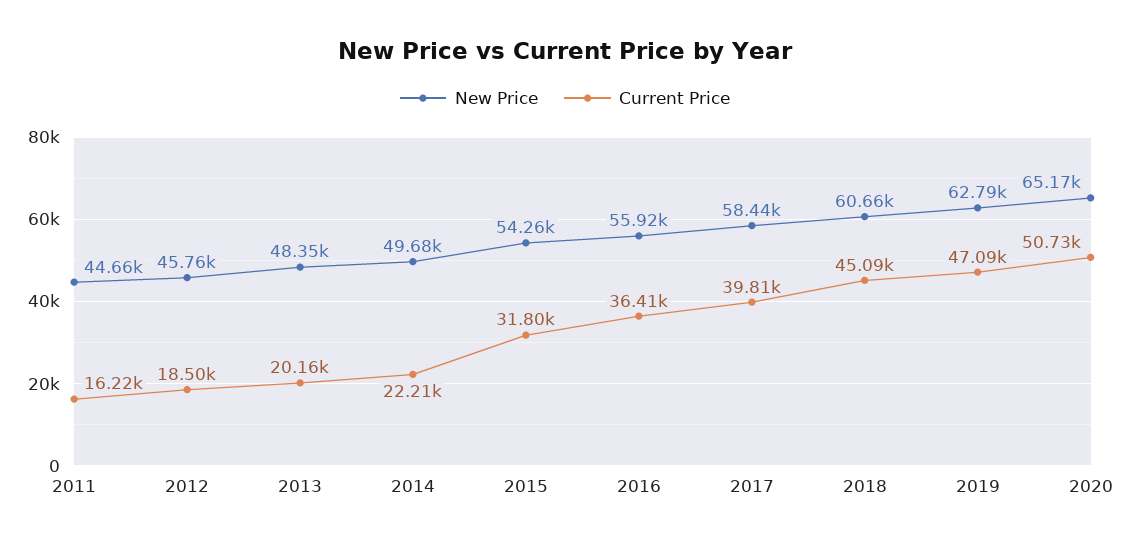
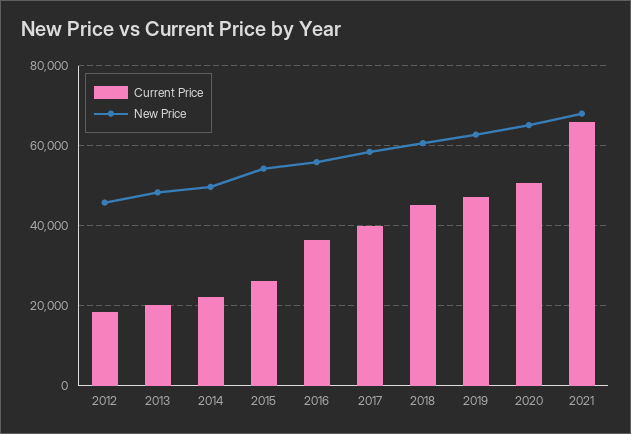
New Price, 2011: 44660 -> none
Current Price, 2011: 16220 -> none
Current Price, 2015: 31800 -> 26000
Current Price, 2021: none -> 66000
New Price, 2021: none -> 68000

